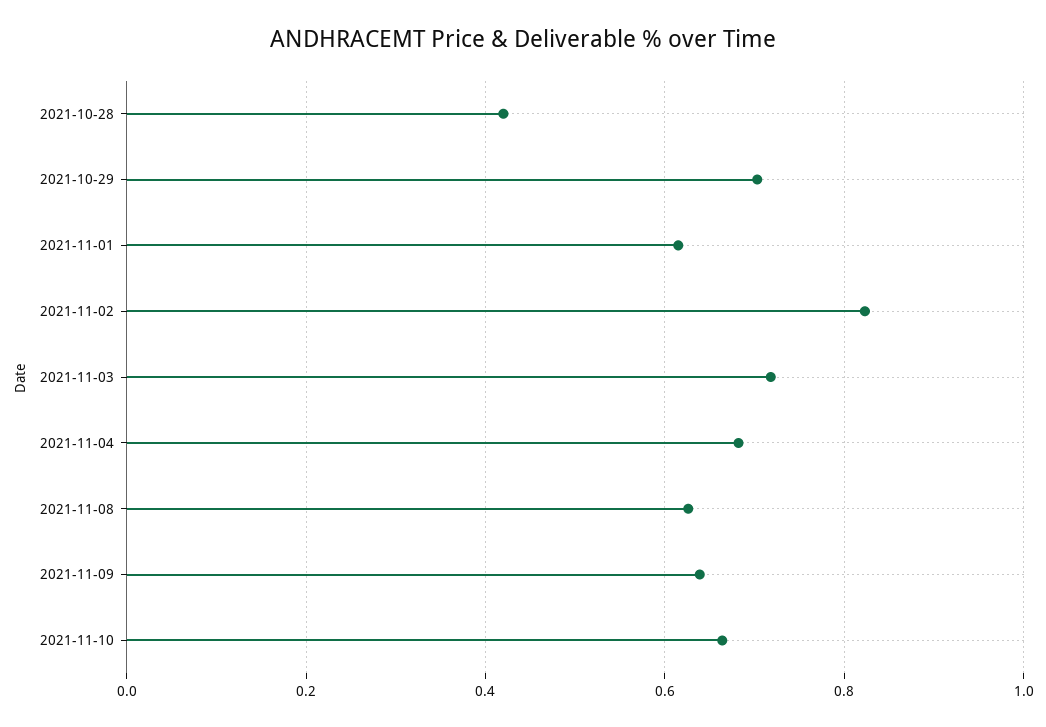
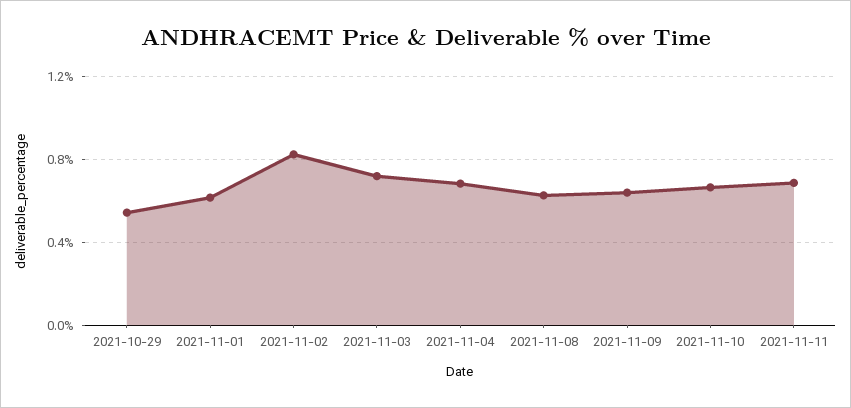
2021-10-28: 0.42 -> none
2021-10-29: 0.7 -> 0.55
2021-11-11: none -> 0.7

